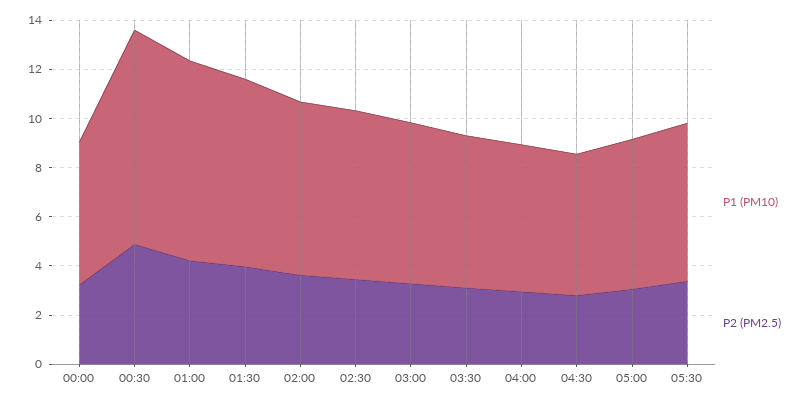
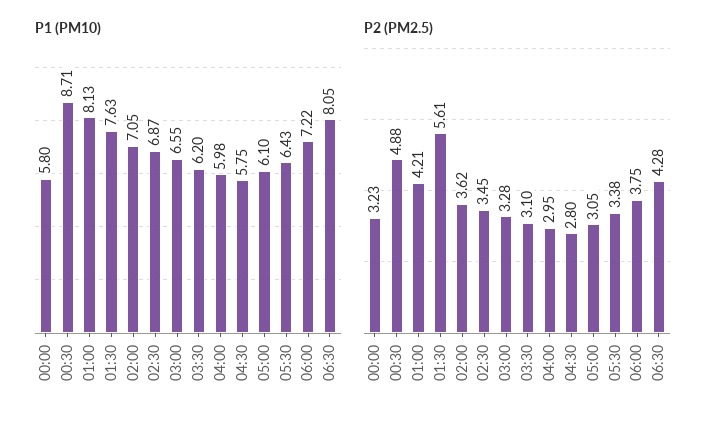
P2 (PM2.5), 01:30: 4 -> 5.61
P1 (PM10), 06:00: none -> 7.22
P1 (PM10), 06:30: none -> 8.05
P2 (PM2.5), 06:00: none -> 3.75
P2 (PM2.5), 06:30: none -> 4.28

